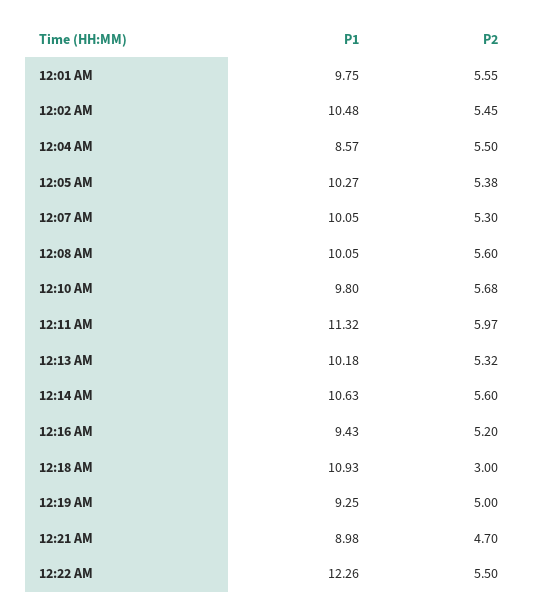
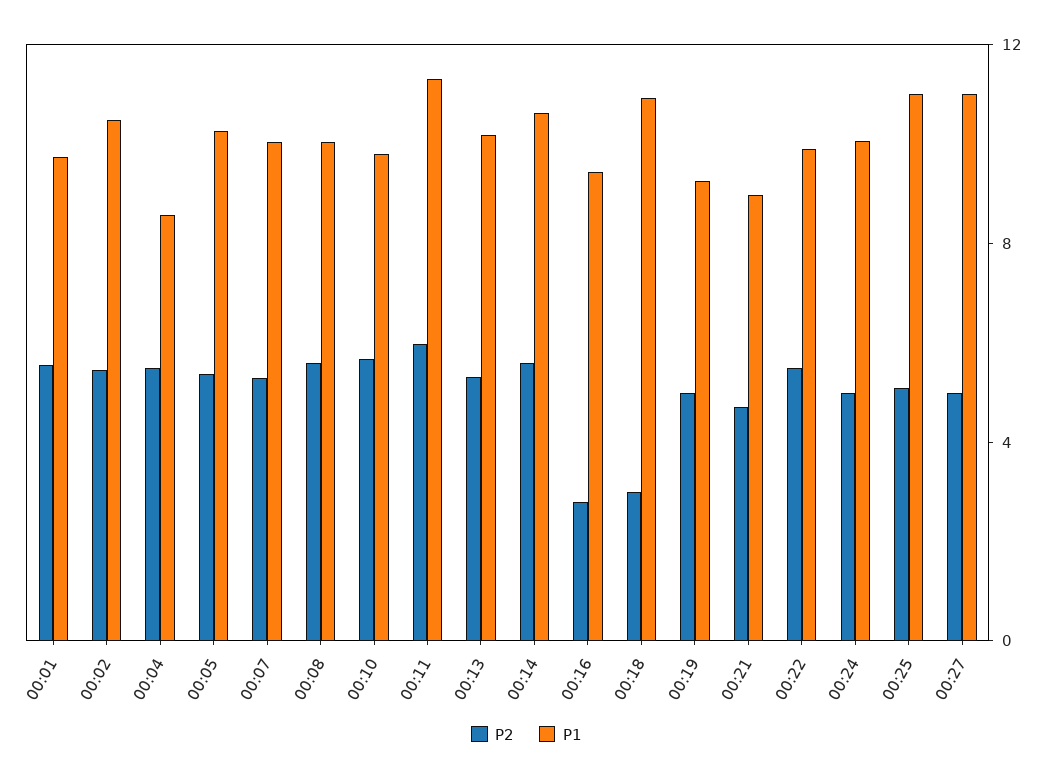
P2, 12:16 AM: 5.2 -> 3
P1, 12:22 AM: 12.26 -> 10
P2, 00:24: none -> 5
P1, 00:24: none -> 10
P2, 00:25: none -> 5
P1, 00:25: none -> 11
P2, 00:27: none -> 5
P1, 00:27: none -> 11

